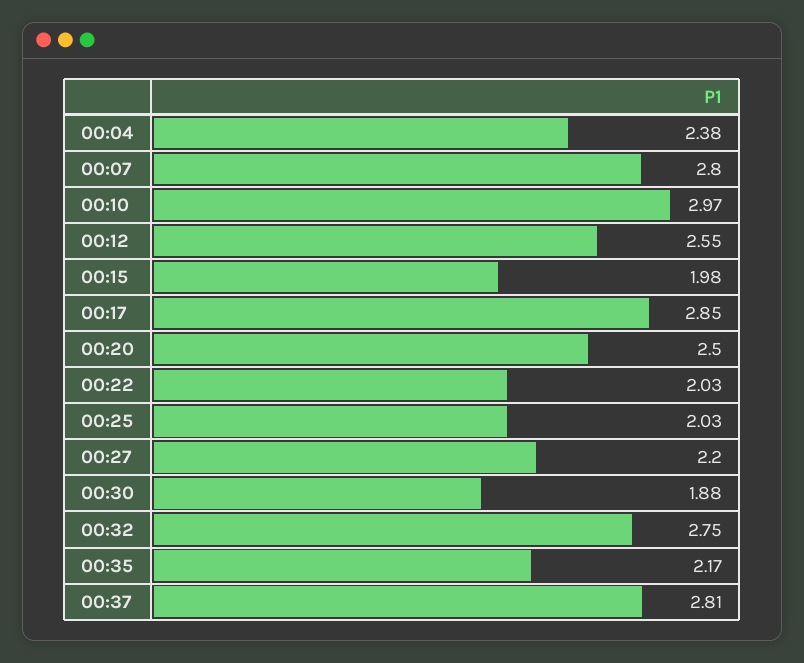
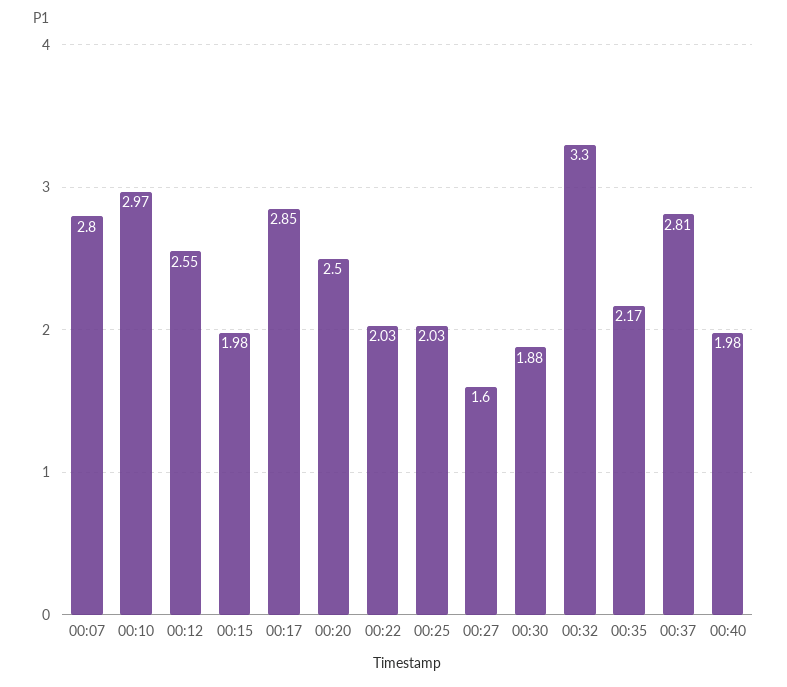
00:04: 2.38 -> none
00:27: 2.2 -> 1.6
00:32: 2.75 -> 3.3
00:40: none -> 1.98

